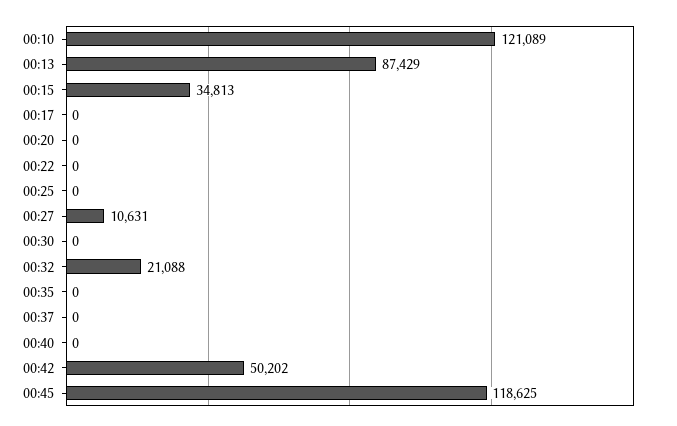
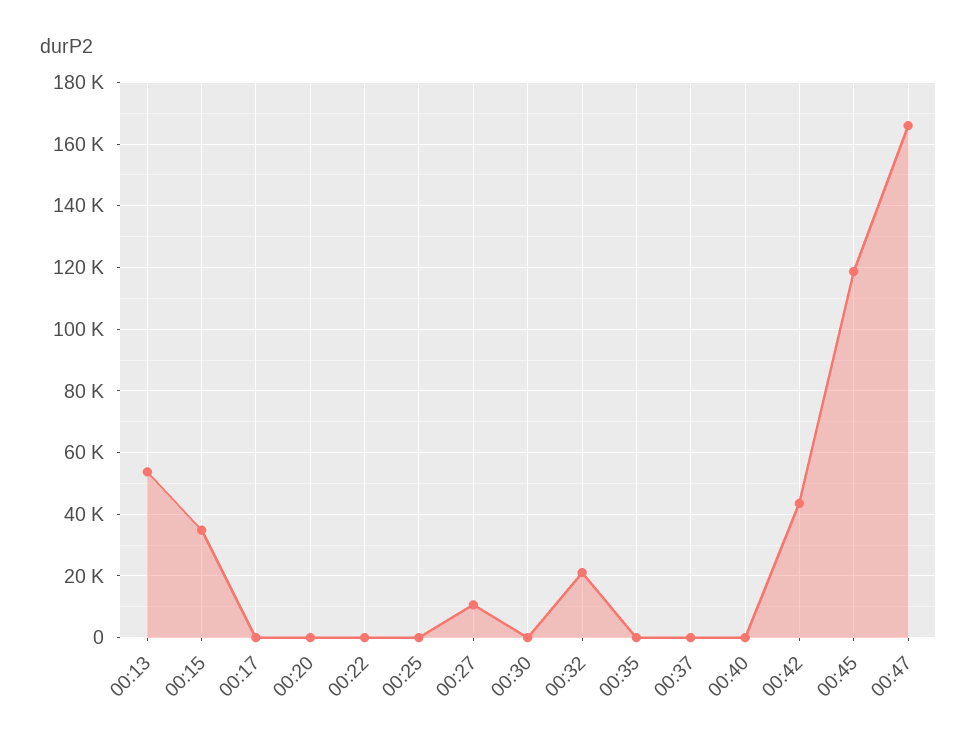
00:10: 121089 -> none
00:13: 87429 -> 54000
00:42: 50202 -> 44000
00:47: none -> 166000

